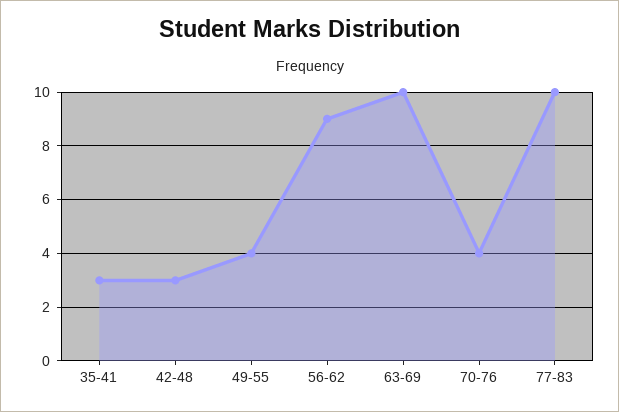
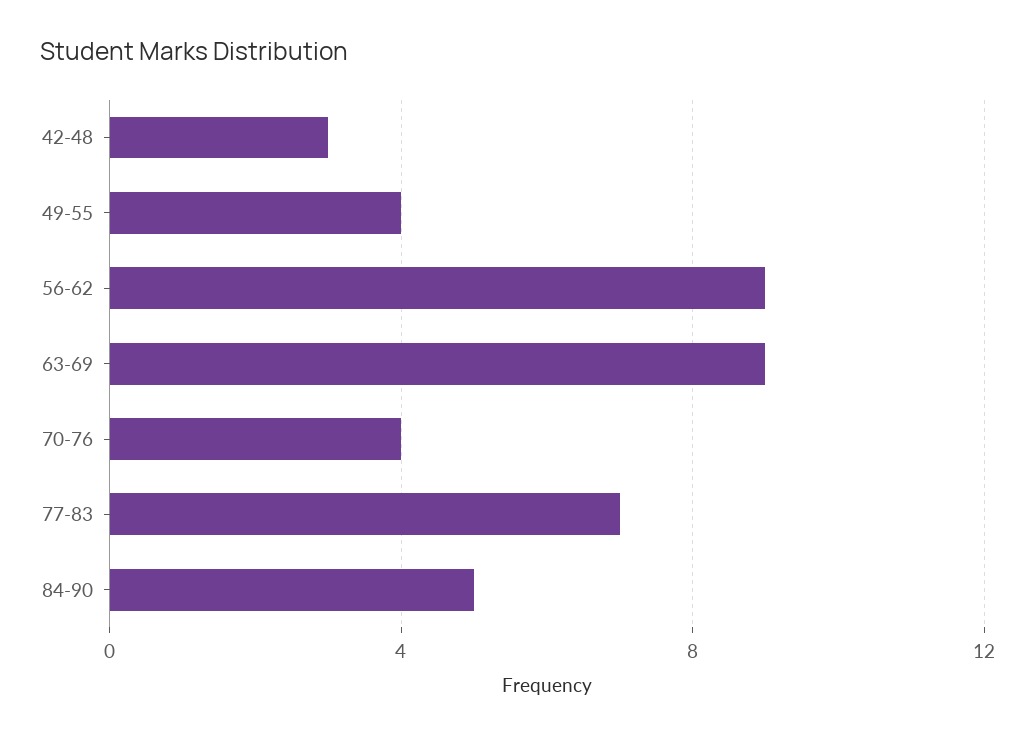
35-41: 3 -> none
63-69: 10 -> 9
77-83: 10 -> 7
84-90: none -> 5

